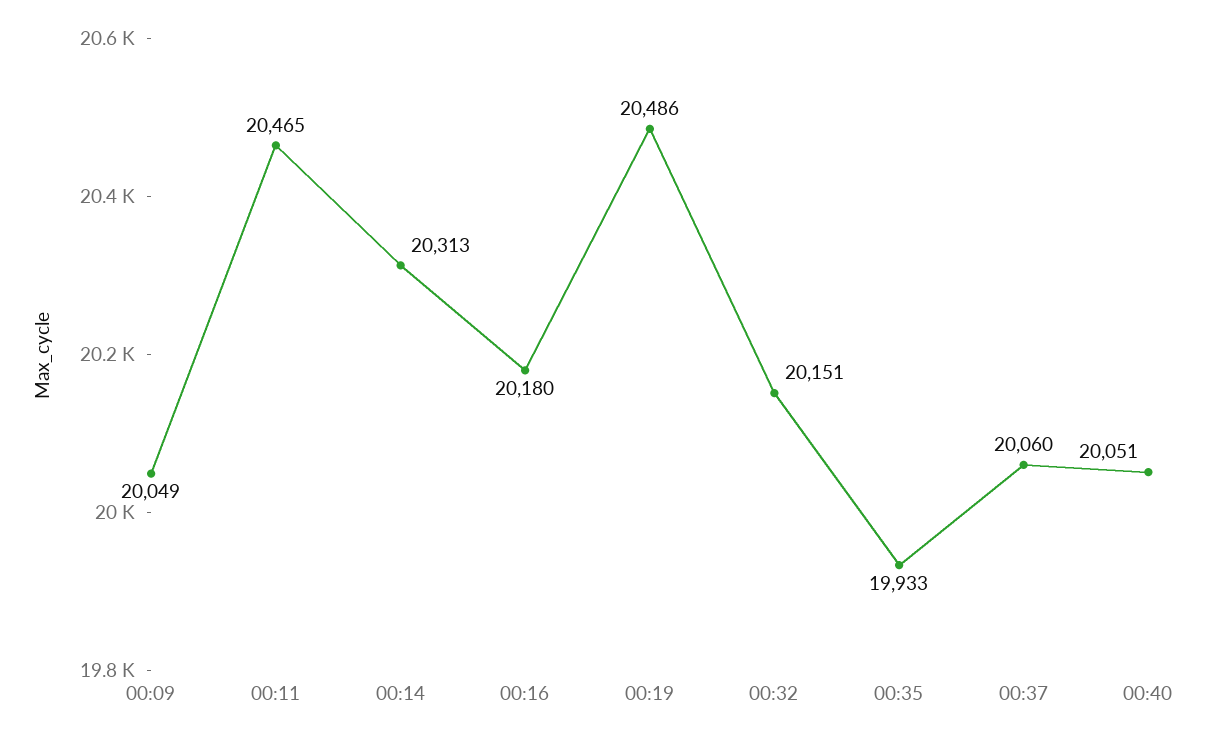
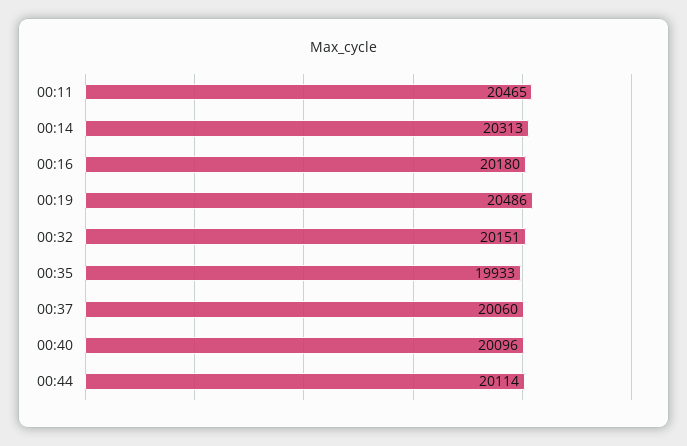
00:09: 20049 -> none
00:40: 20051 -> 20096
00:44: none -> 20114

